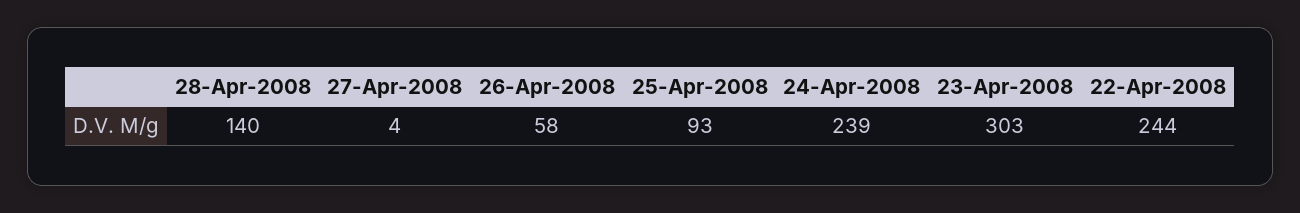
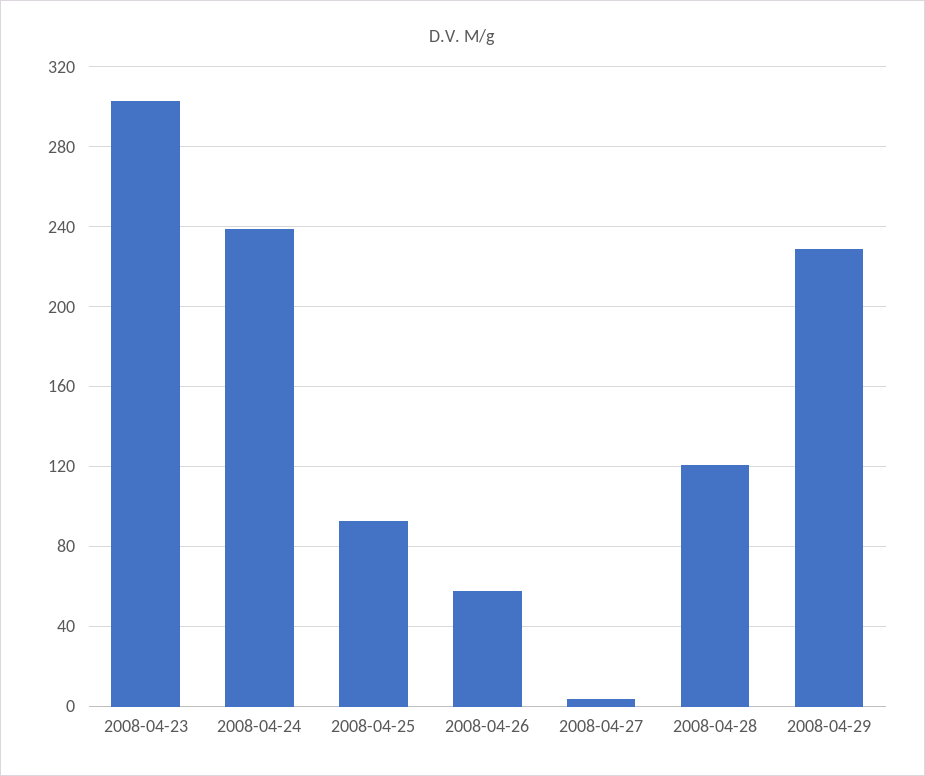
28-Apr-2008: 140 -> 120
22-Apr-2008: 244 -> none
2008-04-29: none -> 230

